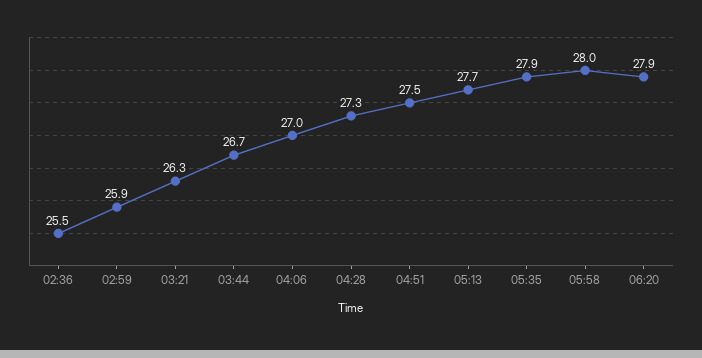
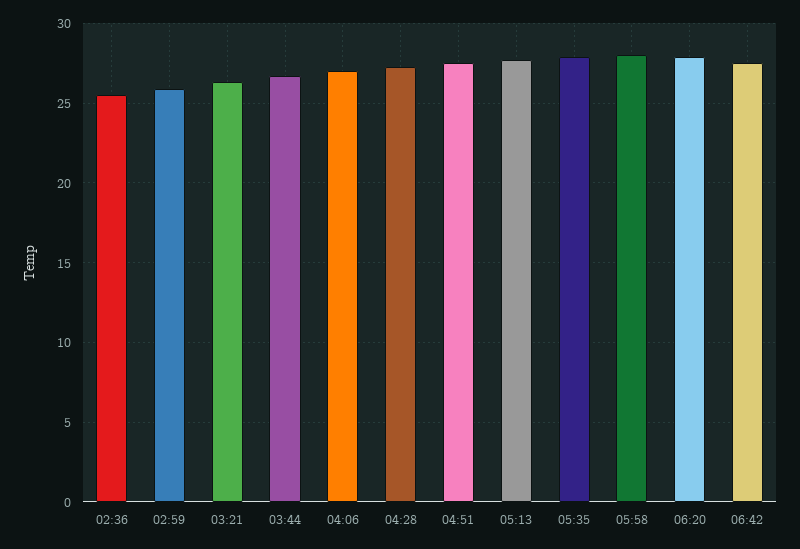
06:42: none -> 27.5

